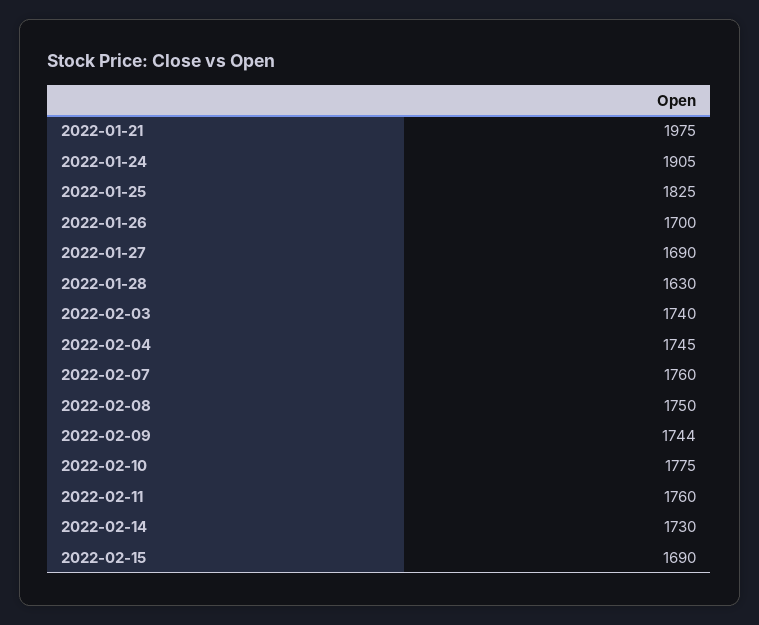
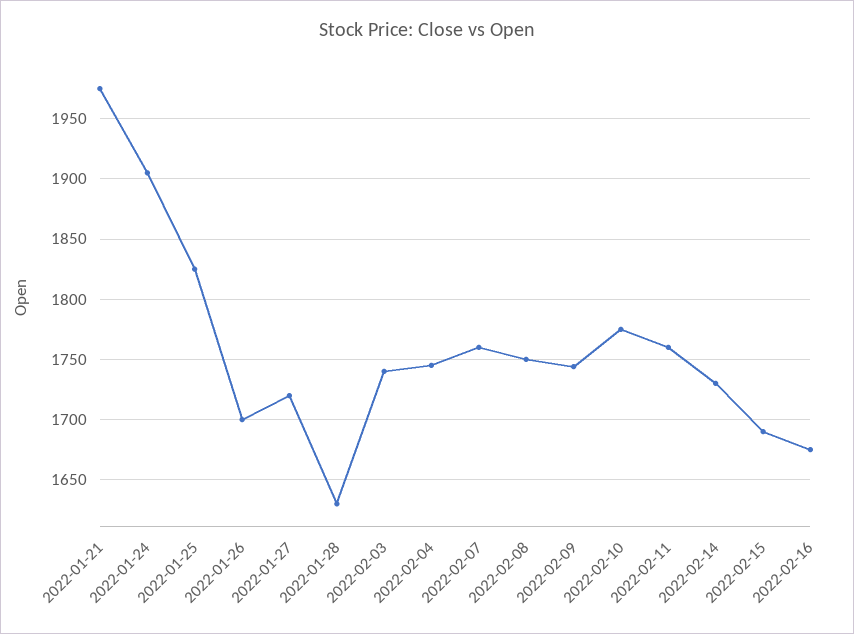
2022-01-27: 1690 -> 1720
2022-02-16: none -> 1675

